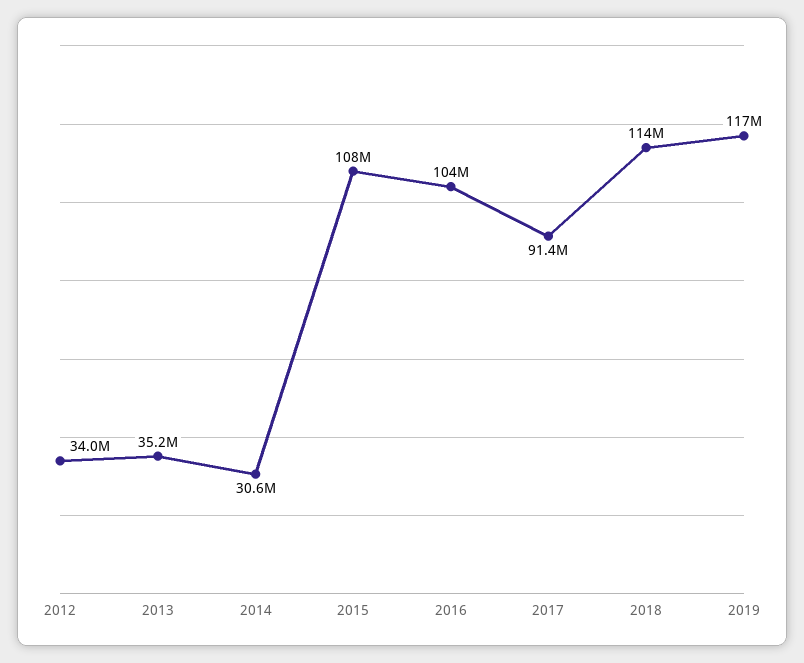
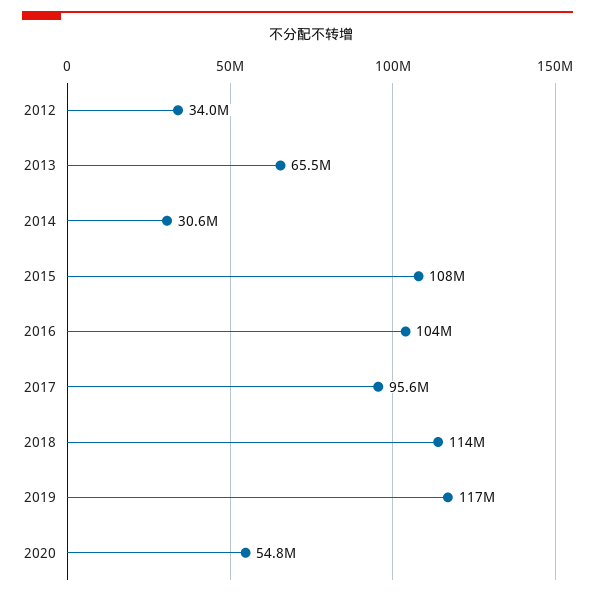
2013: 35200000 -> 65500000
2017: 91400000 -> 95600000
2020: none -> 54800000

